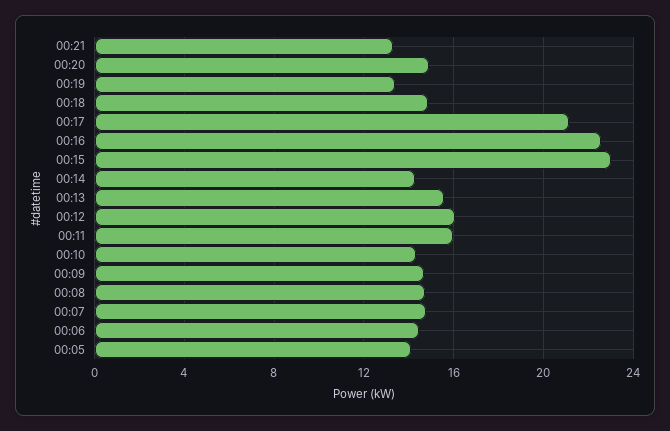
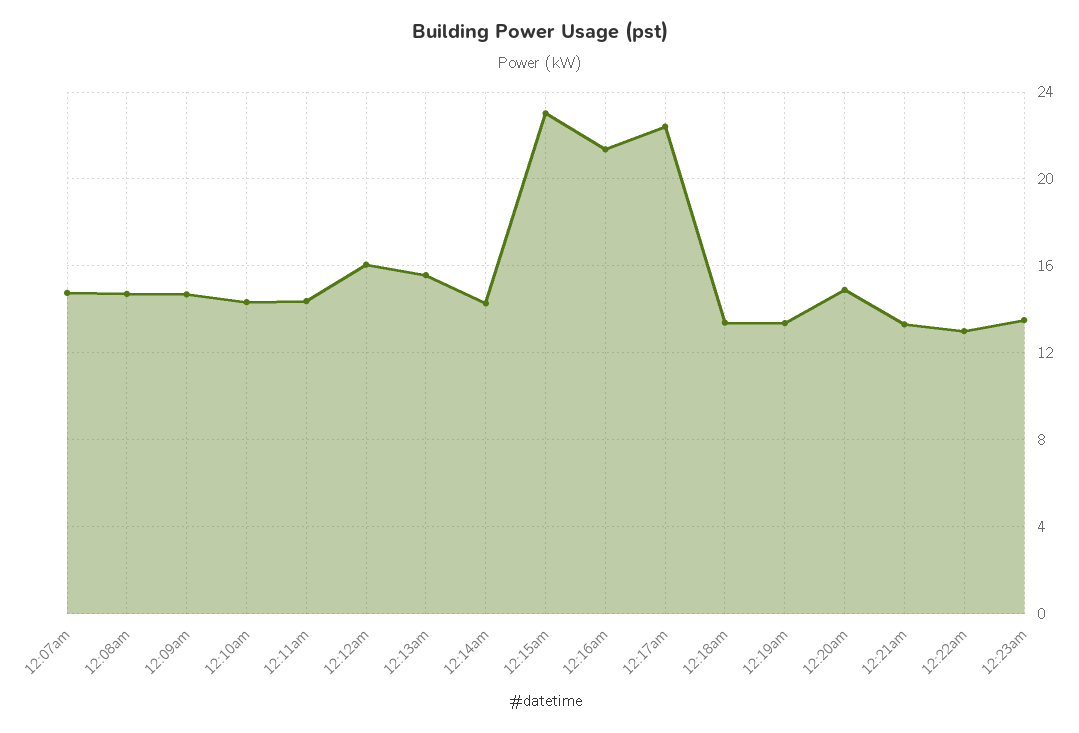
00:18: 15 -> 13.5
00:17: 21 -> 22.5
00:16: 22.5 -> 21.5
00:11: 16 -> 14.5
00:06: 14.5 -> none
00:05: 14 -> none
12:22am: none -> 13
12:23am: none -> 13.5

